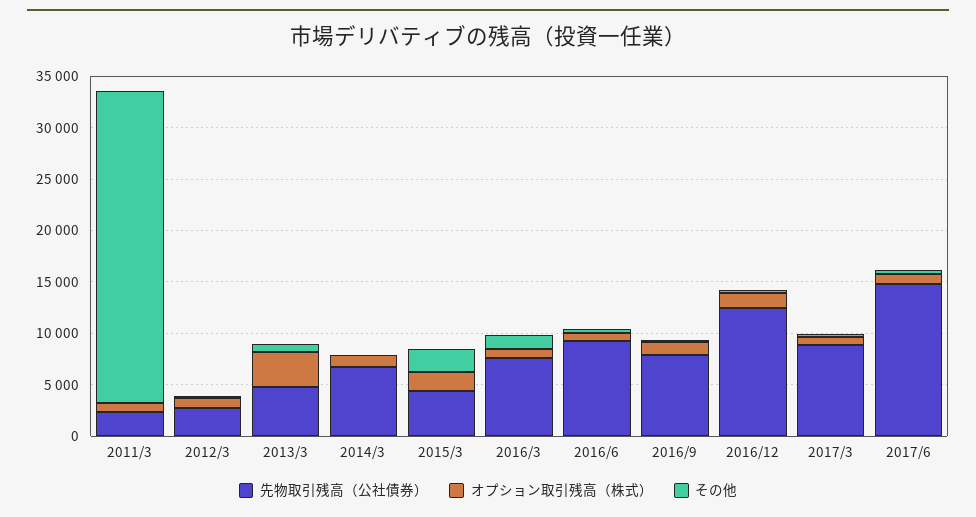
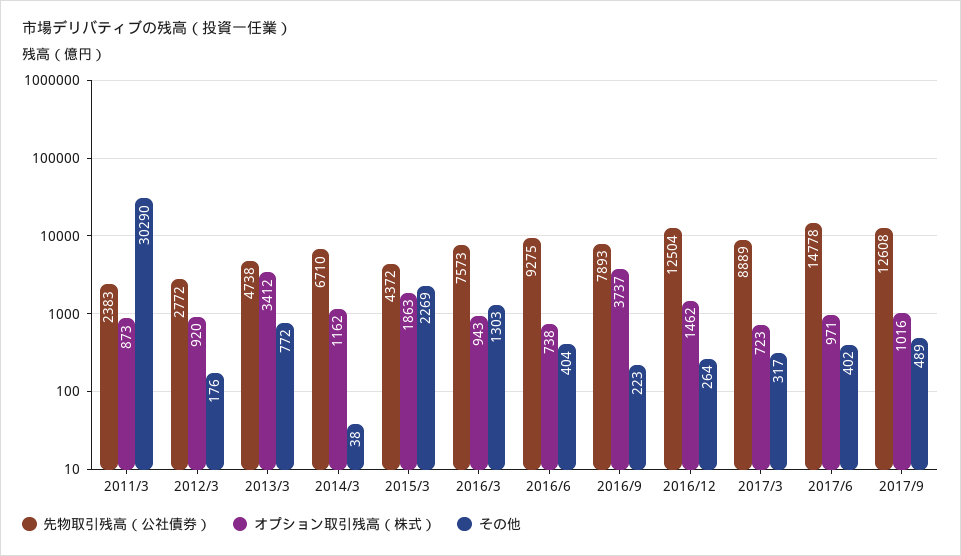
オプション取引残高（株式）, 2016/9: 1000 -> 3737
先物取引残高（公社債券）, 2017/9: none -> 12608
オプション取引残高（株式）, 2017/9: none -> 1016
その他, 2017/9: none -> 489

